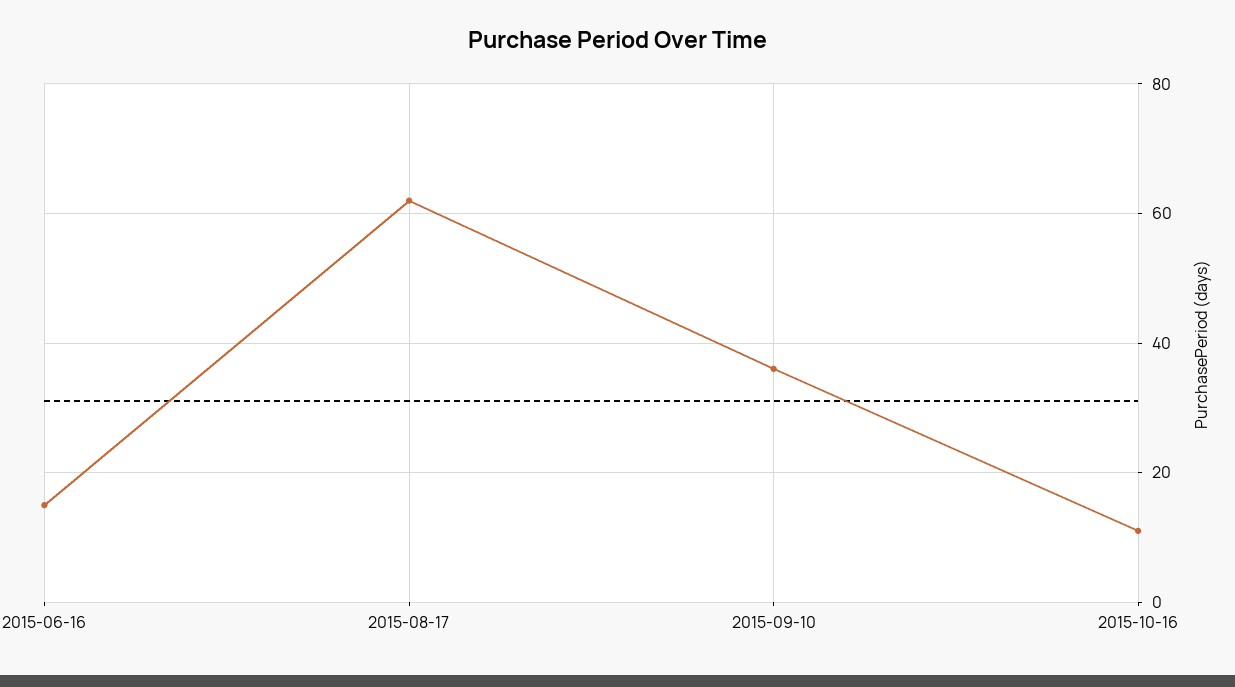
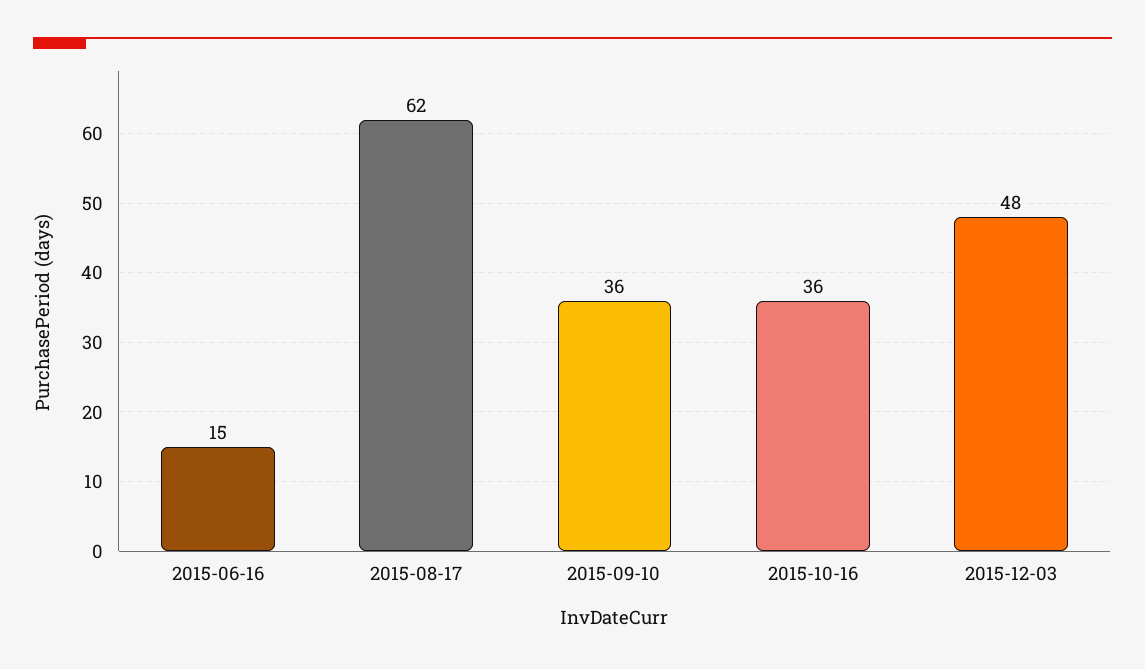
2015-10-16: 10 -> 36
2015-12-03: none -> 48

